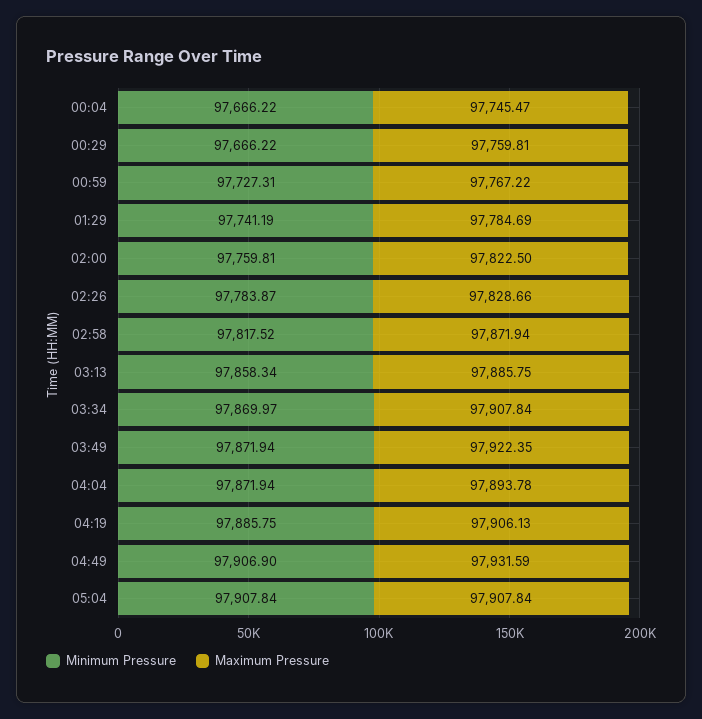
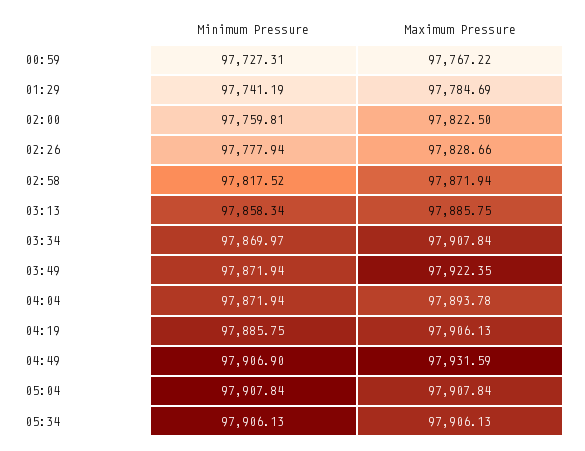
Minimum Pressure, 00:04: 97666.22 -> none
Maximum Pressure, 00:04: 97745.47 -> none
Minimum Pressure, 00:29: 97666.22 -> none
Maximum Pressure, 00:29: 97759.81 -> none
Minimum Pressure, 02:26: 97783.87 -> 97777.94
Minimum Pressure, 05:34: none -> 97906.13
Maximum Pressure, 05:34: none -> 97906.13

